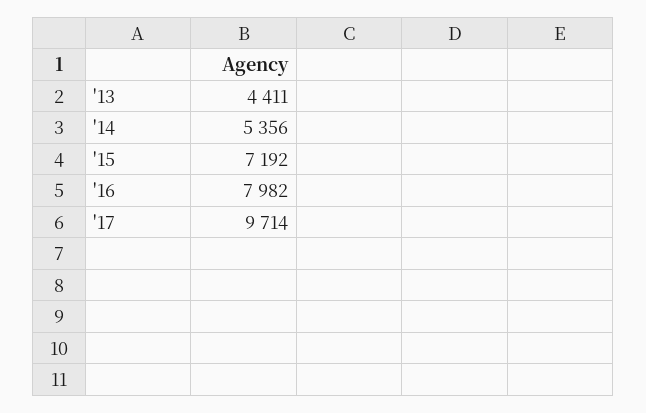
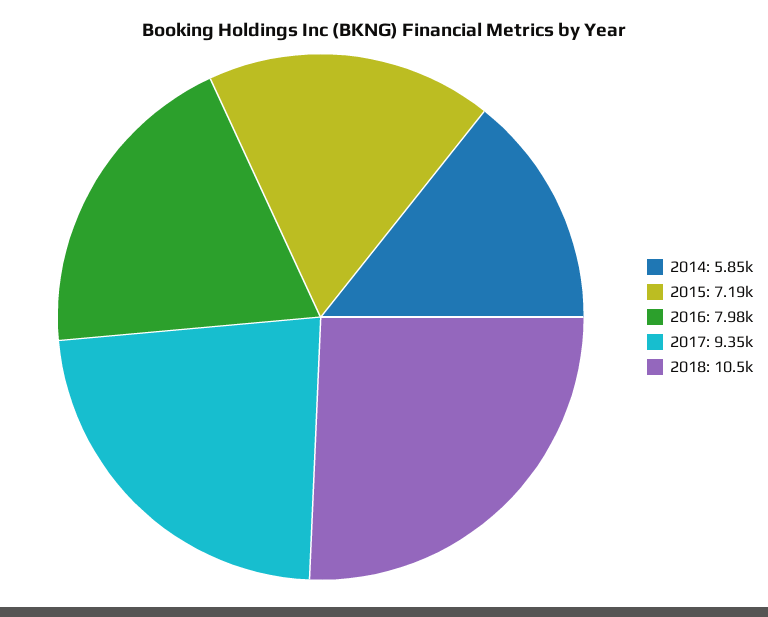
'13: 4411 -> none
'14: 5356 -> 5850
'17: 9714 -> 9350
2018: none -> 10500

